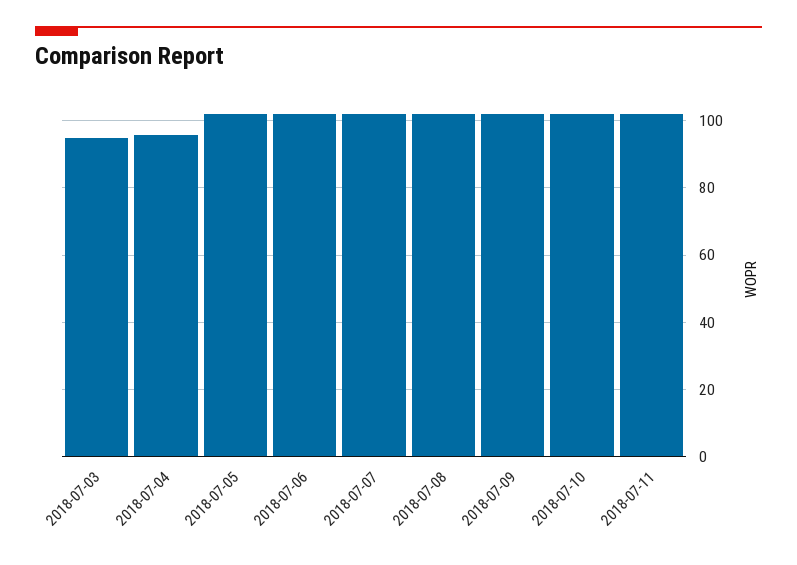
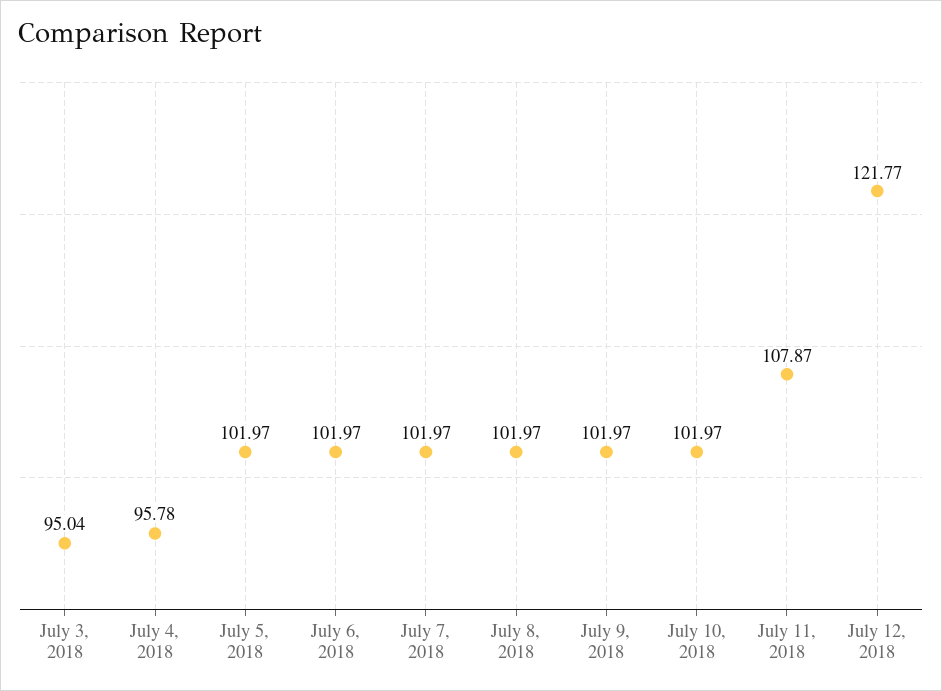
2018-07-11: 102 -> 107.87
July 12, 2018: none -> 121.77

